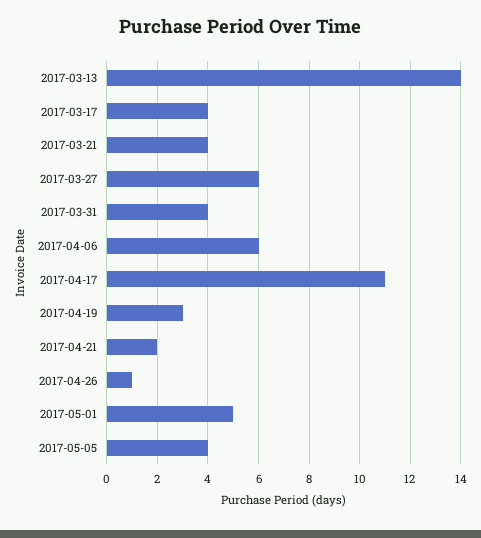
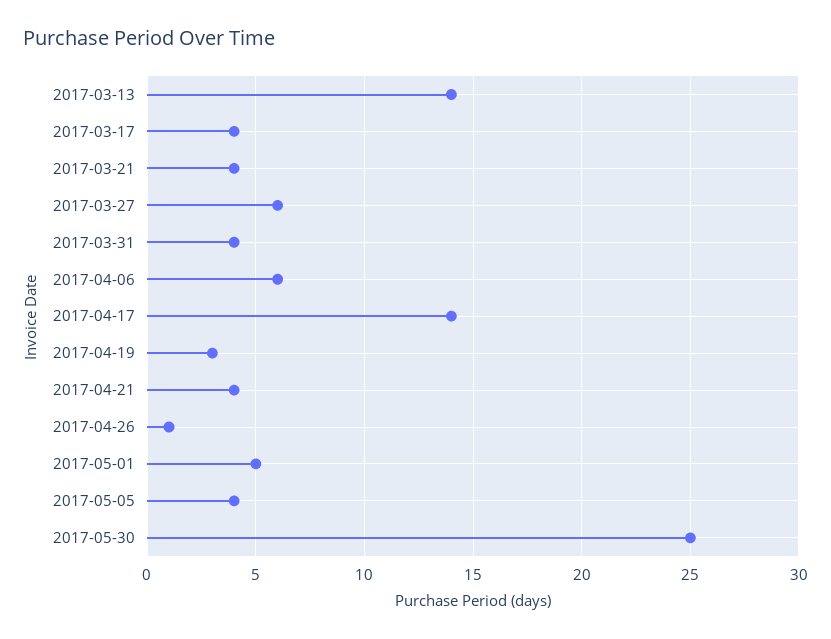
2017-04-17: 11 -> 14
2017-04-21: 2 -> 4
2017-05-30: none -> 25

